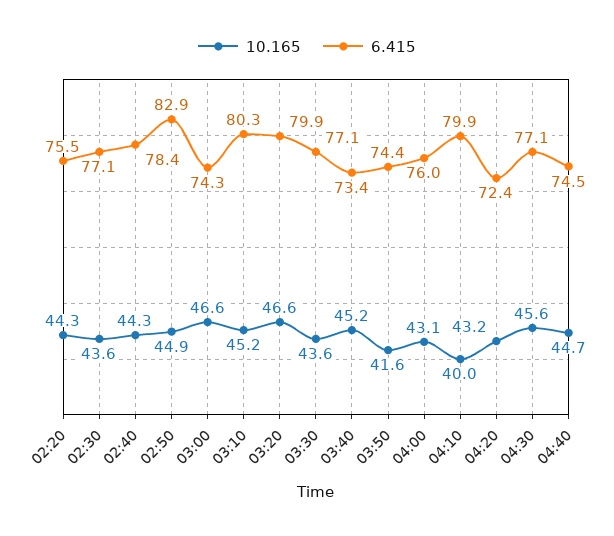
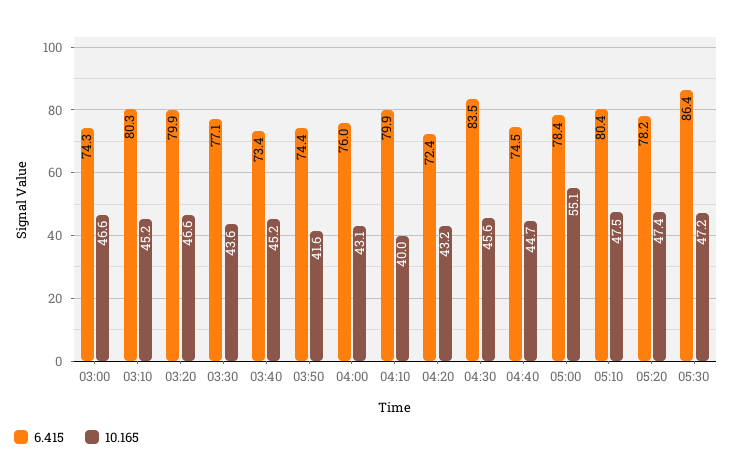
10.165, 02:20: 44.3 -> none
6.415, 02:20: 75.5 -> none
10.165, 02:30: 43.6 -> none
6.415, 02:30: 77.1 -> none
10.165, 02:40: 44.3 -> none
6.415, 02:40: 78.4 -> none
10.165, 02:50: 44.9 -> none
6.415, 02:50: 82.9 -> none
6.415, 04:30: 77.1 -> 83.5
6.415, 05:00: none -> 78.4
10.165, 05:00: none -> 55.1
6.415, 05:10: none -> 80.4
10.165, 05:10: none -> 47.5
6.415, 05:20: none -> 78.2
10.165, 05:20: none -> 47.4
6.415, 05:30: none -> 86.4
10.165, 05:30: none -> 47.2

